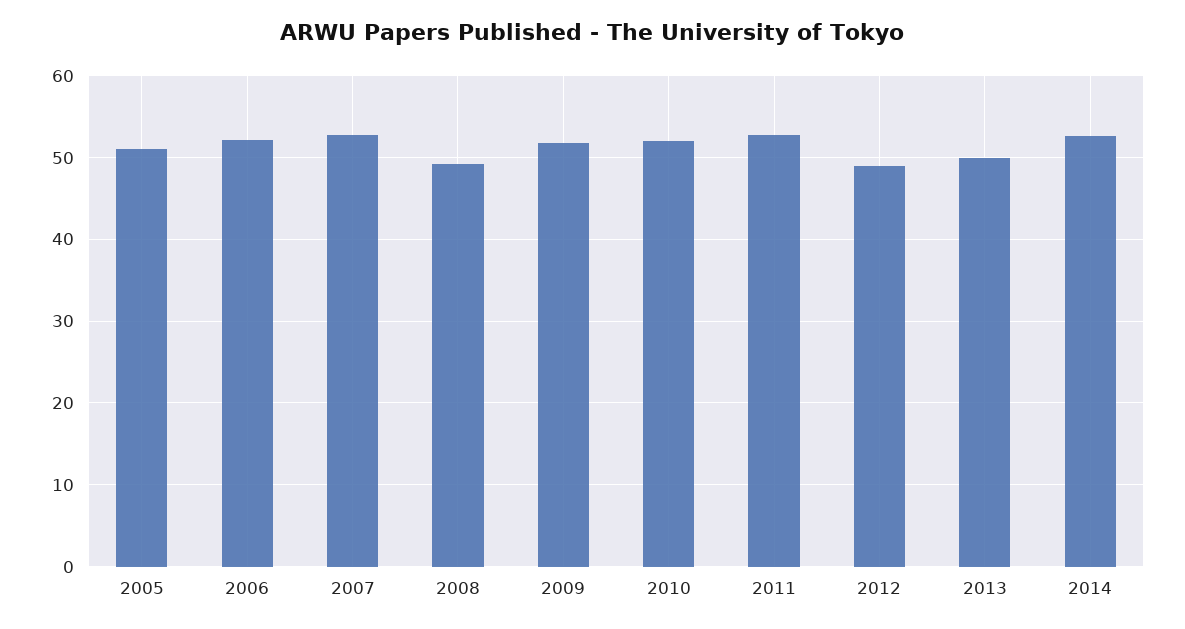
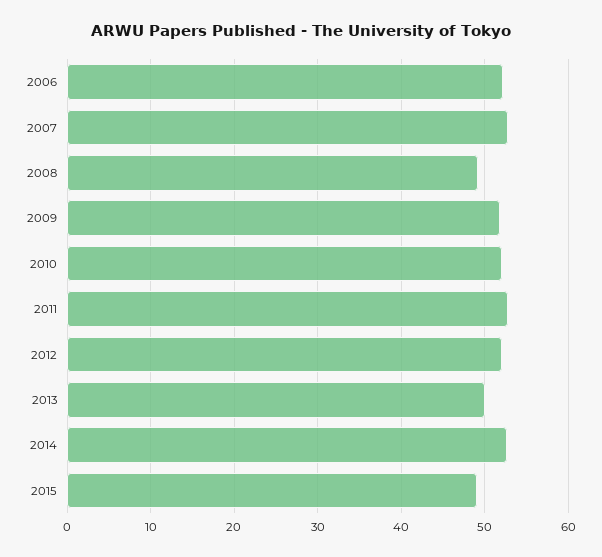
2005: 51 -> none
2012: 49 -> 52
2015: none -> 49

